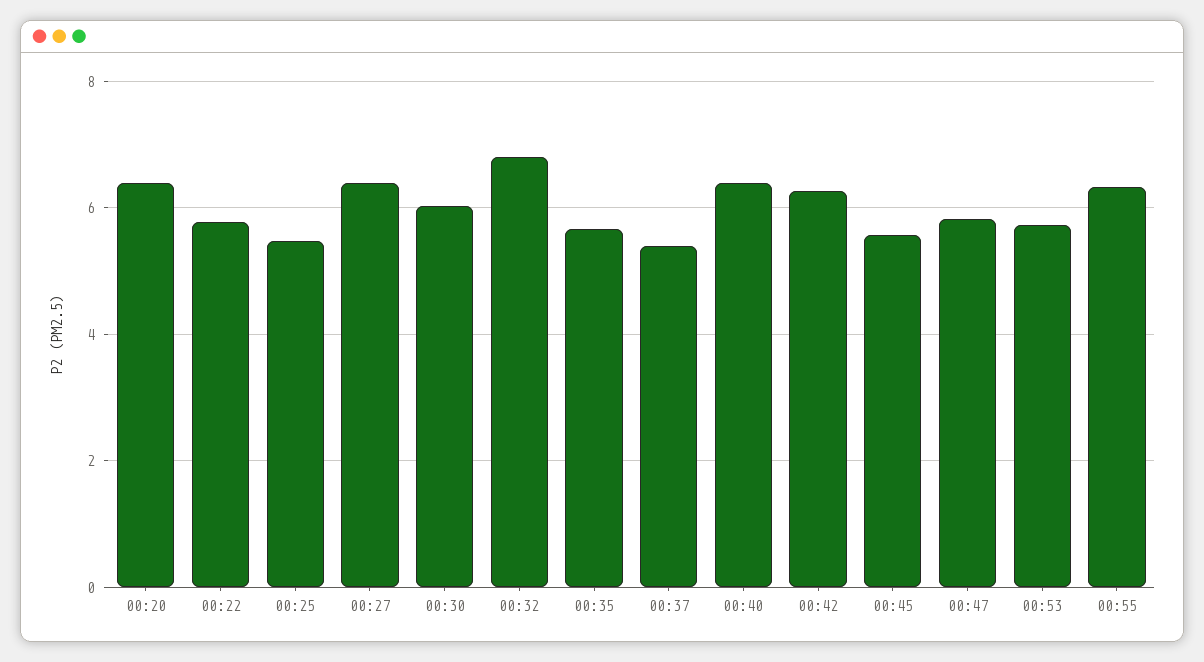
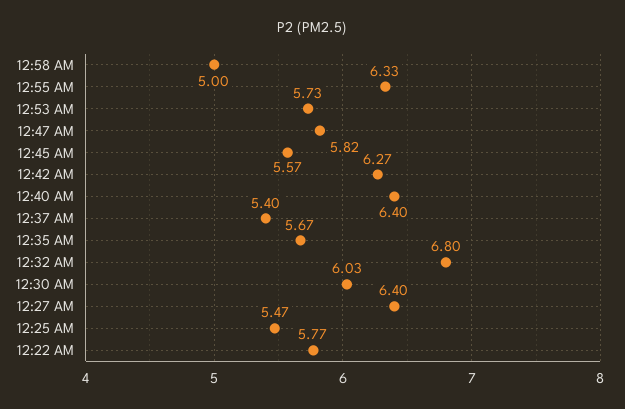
00:20: 6.4 -> none
12:58 AM: none -> 5

